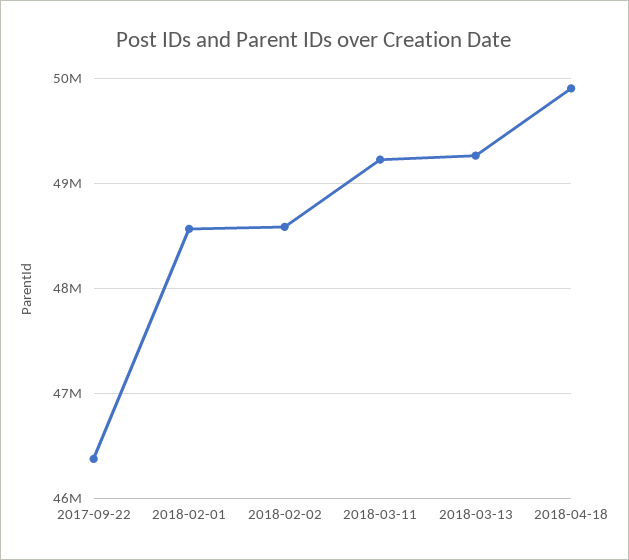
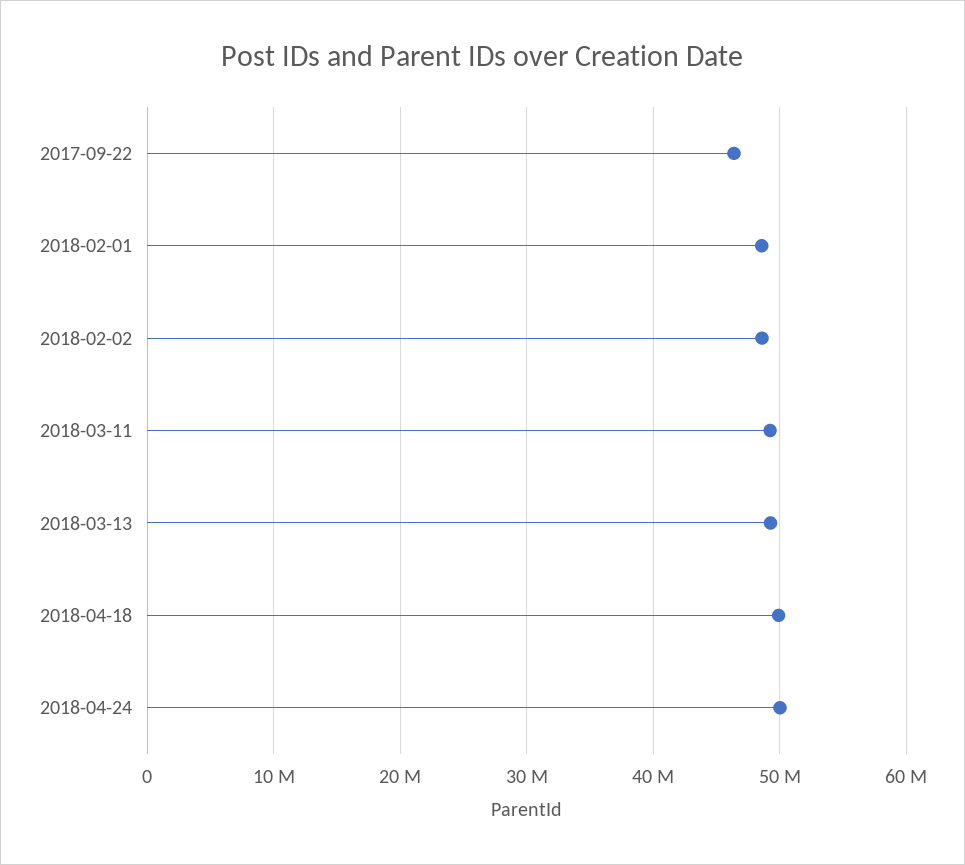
2018-04-24: none -> 50000000

